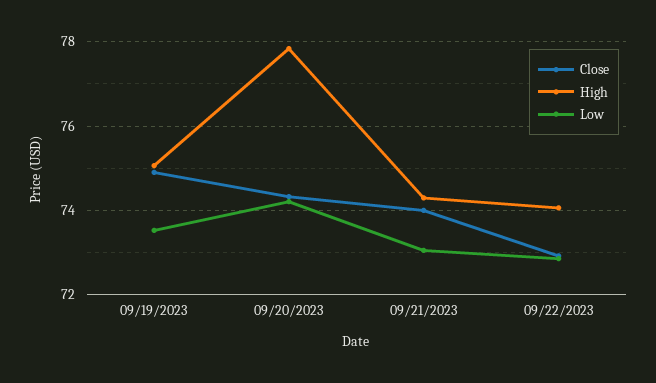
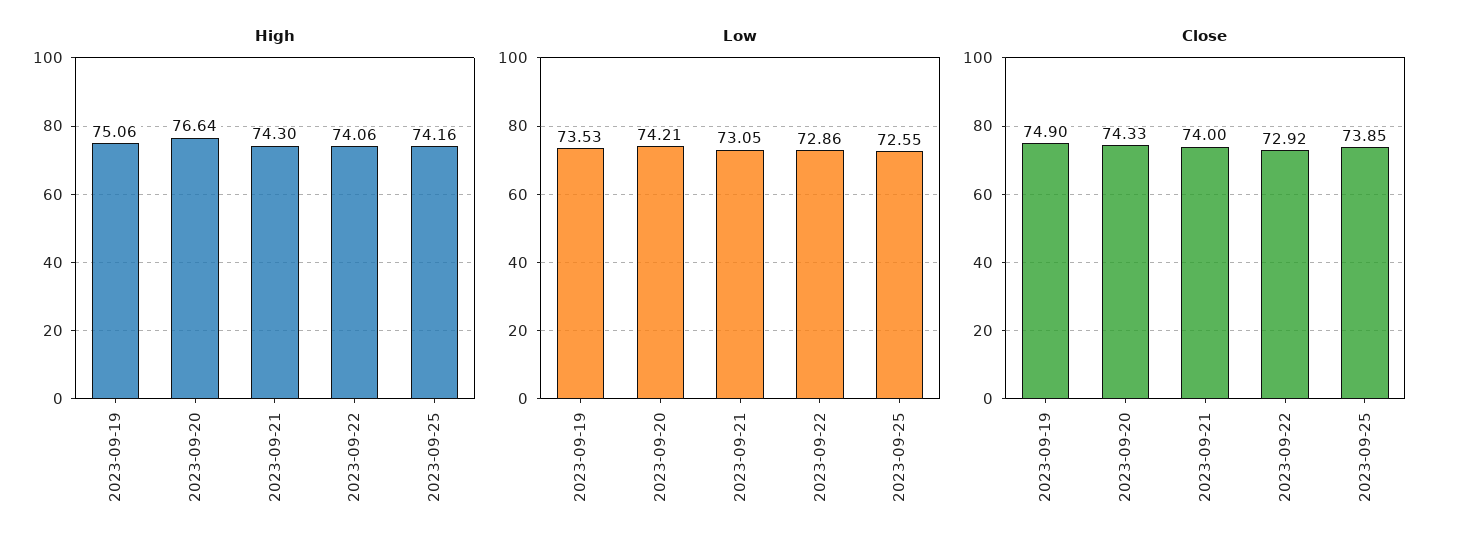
High, 09/20/2023: 77.8 -> 76.64
High, 2023-09-25: none -> 74.16
Low, 2023-09-25: none -> 72.55
Close, 2023-09-25: none -> 73.85

